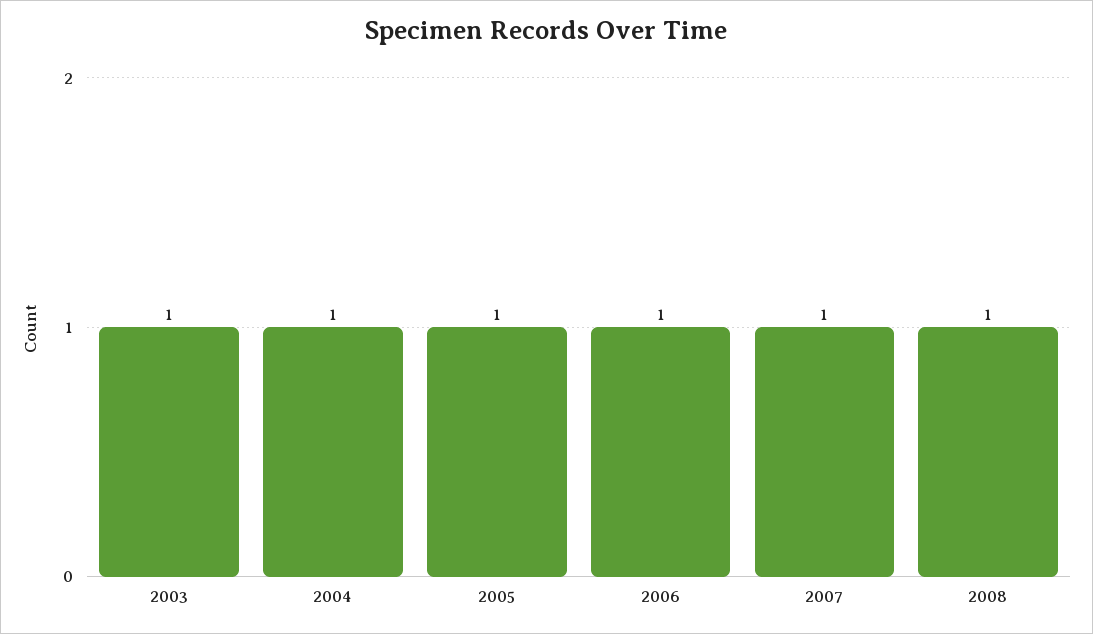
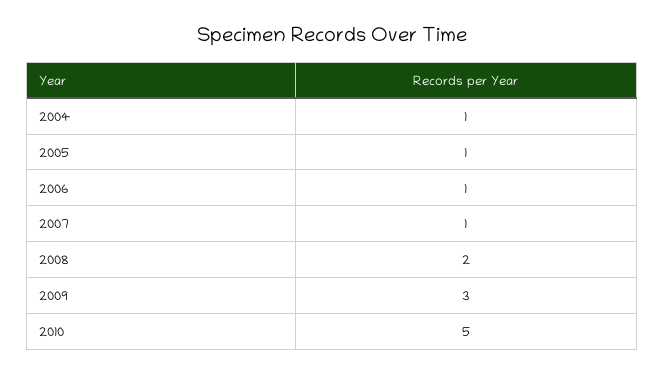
2003: 1 -> none
2008: 1 -> 2
2009: none -> 3
2010: none -> 5

